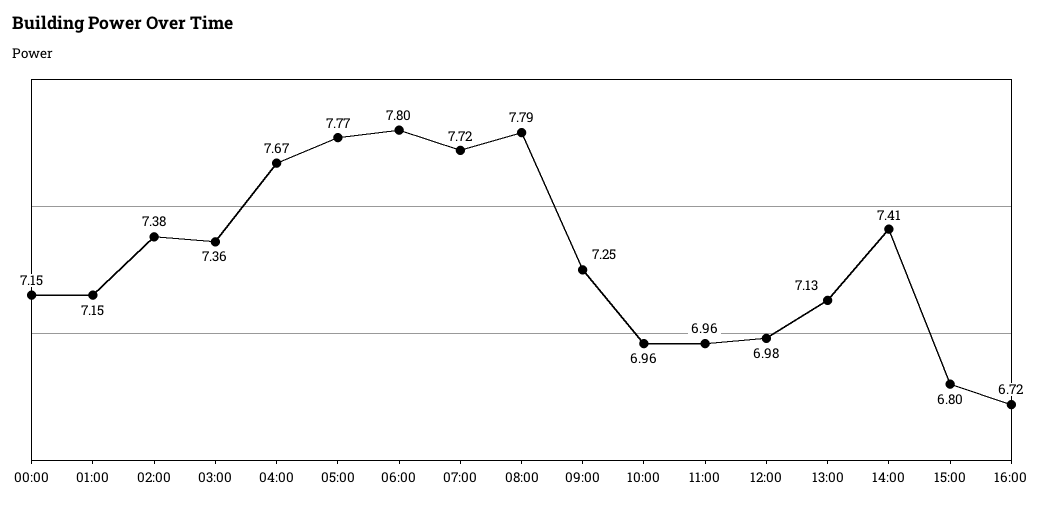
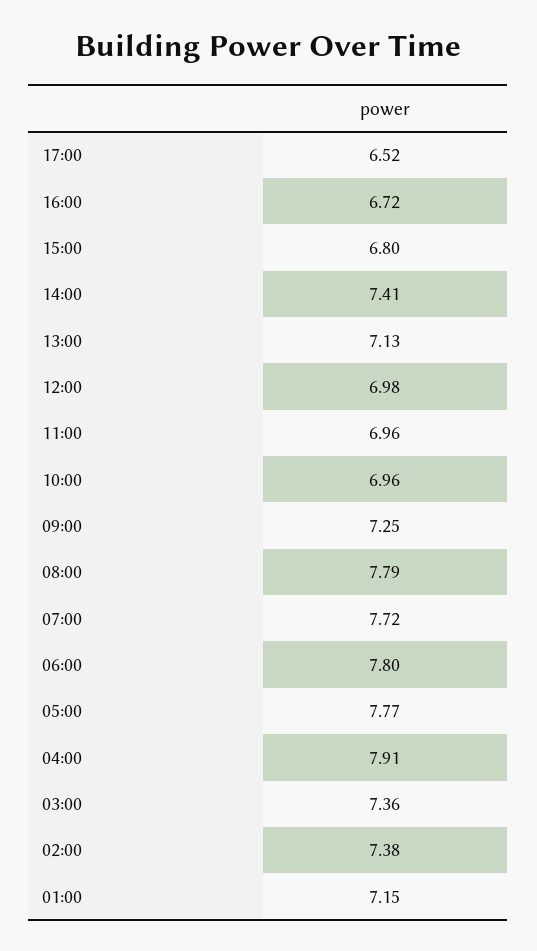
00:00: 7.15 -> none
04:00: 7.67 -> 7.91
17:00: none -> 6.52

